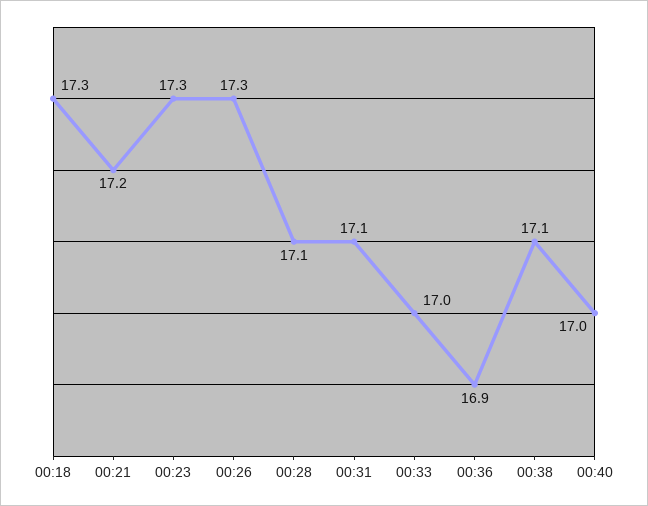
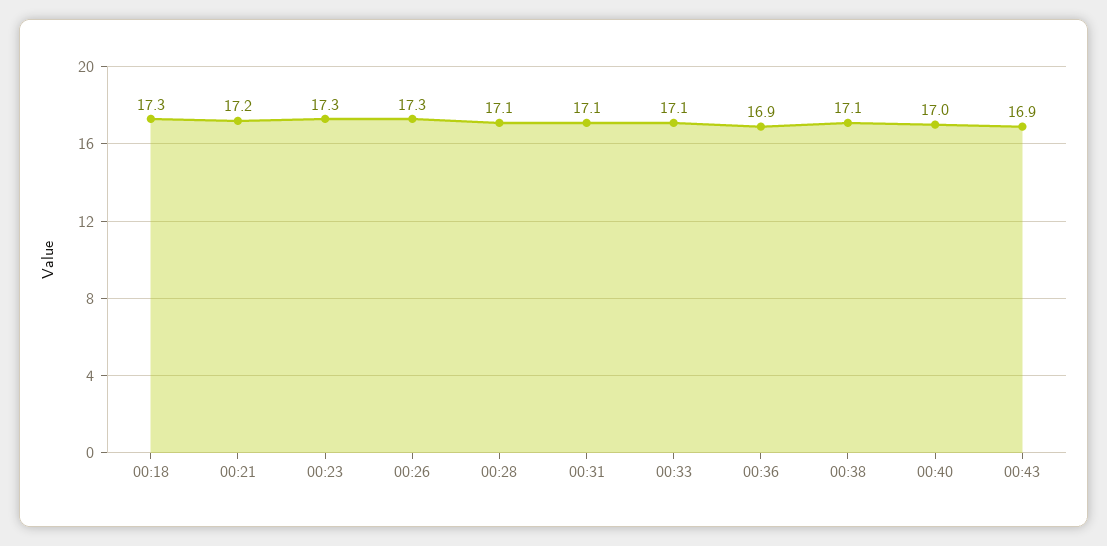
00:33: 17 -> 17.1
00:43: none -> 16.9

